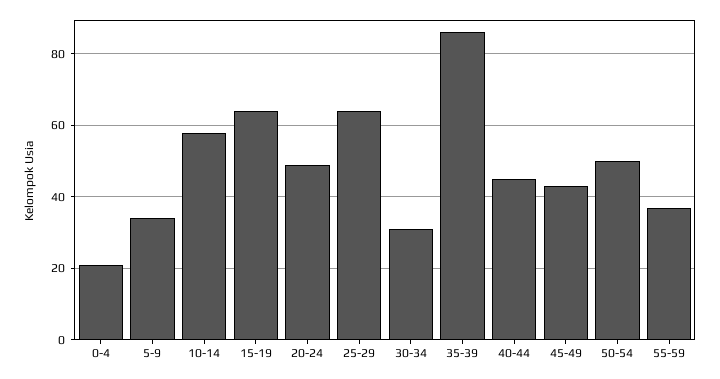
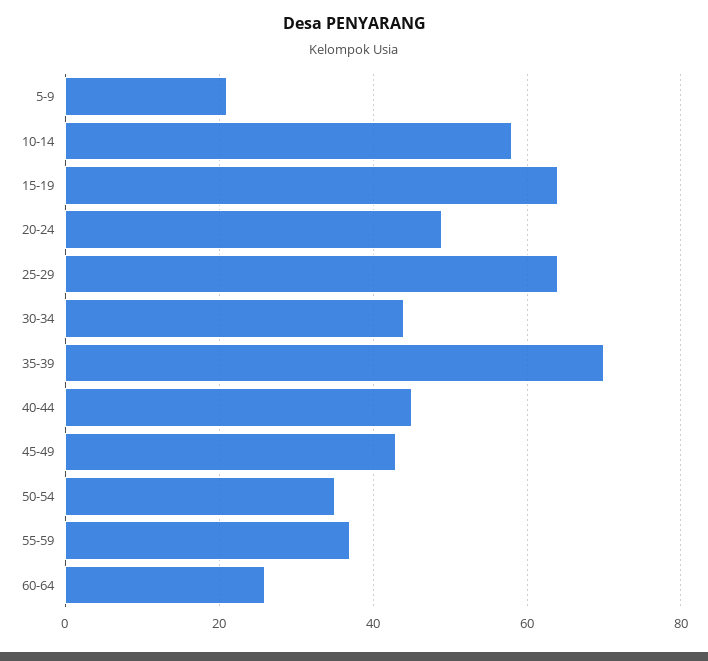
0-4: 20 -> none
5-9: 35 -> 20
30-34: 30 -> 45
35-39: 85 -> 70
50-54: 50 -> 35
60-64: none -> 25

